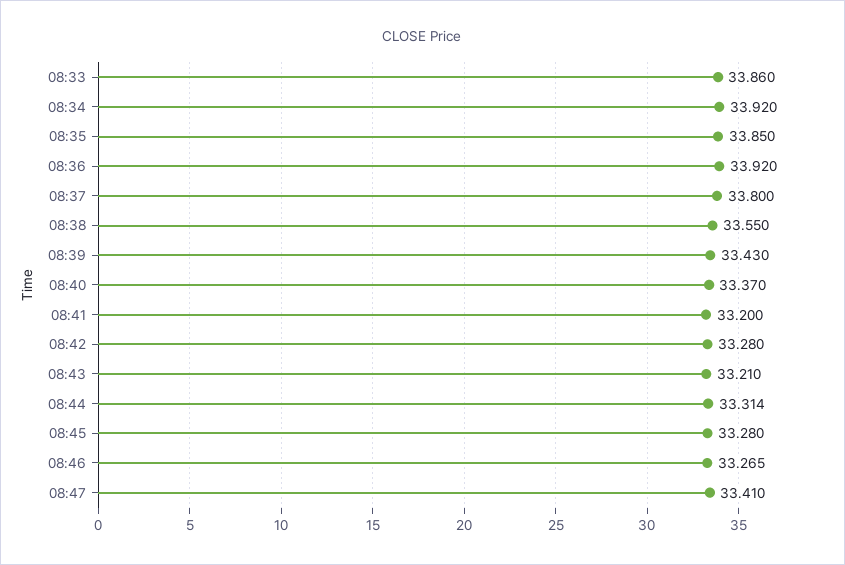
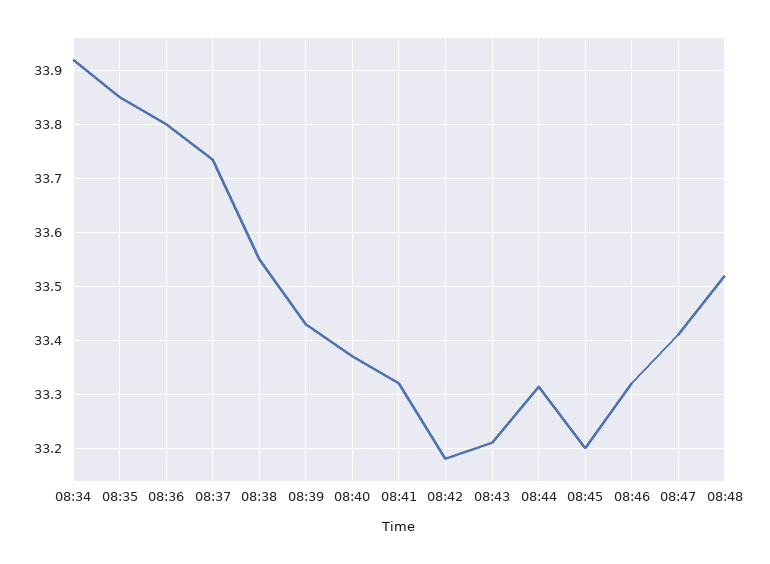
08:33: 33.86 -> none
08:36: 33.92 -> 33.8
08:37: 33.8 -> 33.74
08:41: 33.2 -> 33.32
08:42: 33.28 -> 33.18
08:45: 33.28 -> 33.2
08:46: 33.265 -> 33.32
08:48: none -> 33.52

